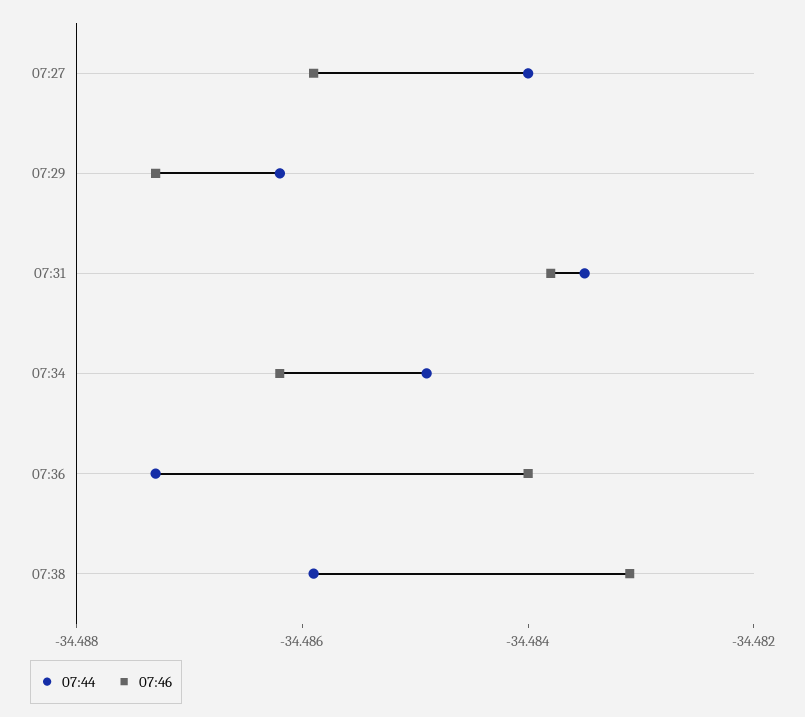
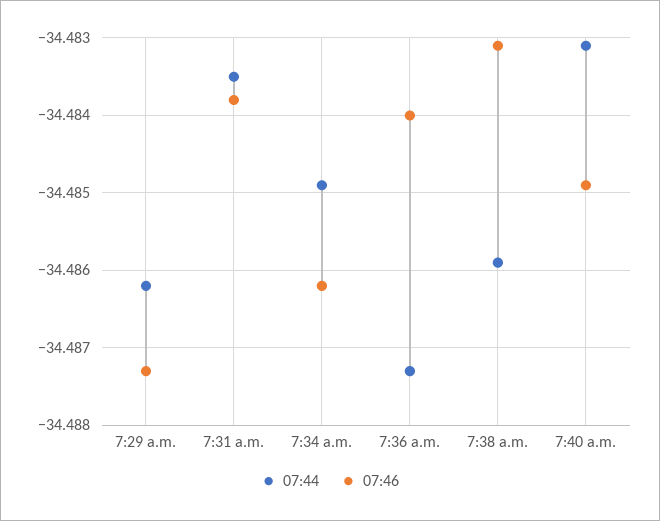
07:44, 07:27: -34.484 -> none
07:46, 07:27: -34.486 -> none
07:44, 7:40 a.m.: none -> -34.4831
07:46, 7:40 a.m.: none -> -34.4849

